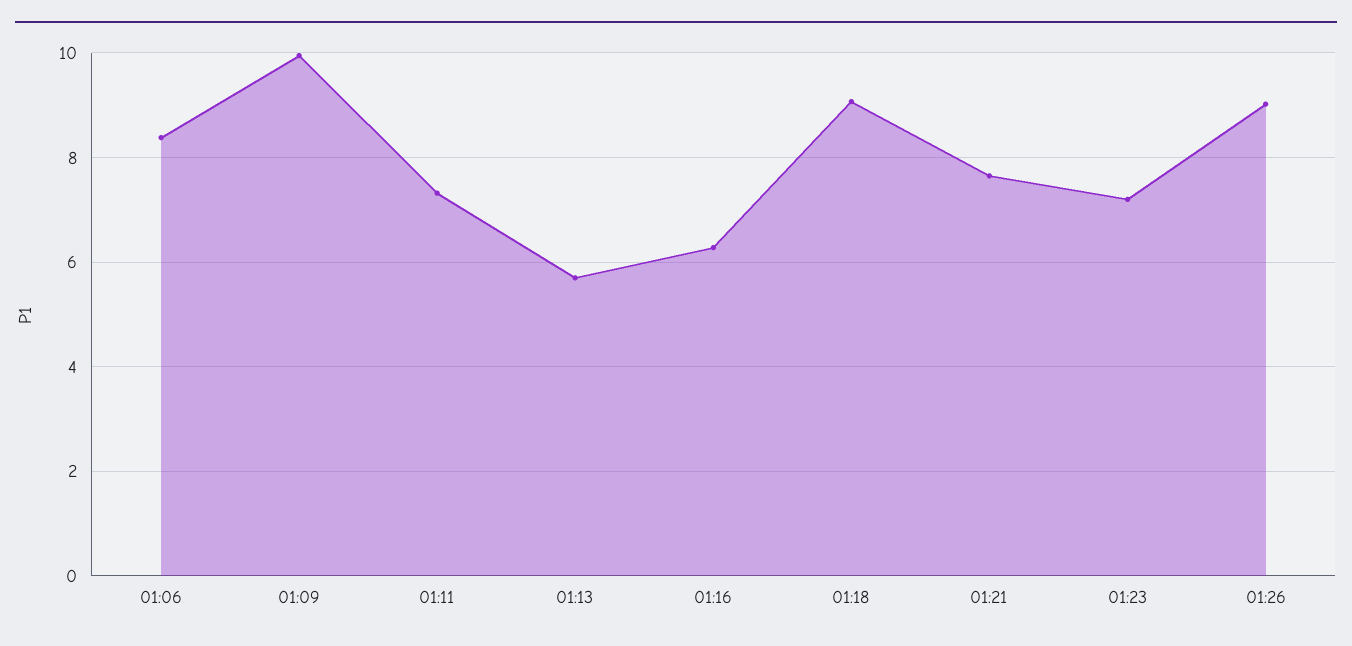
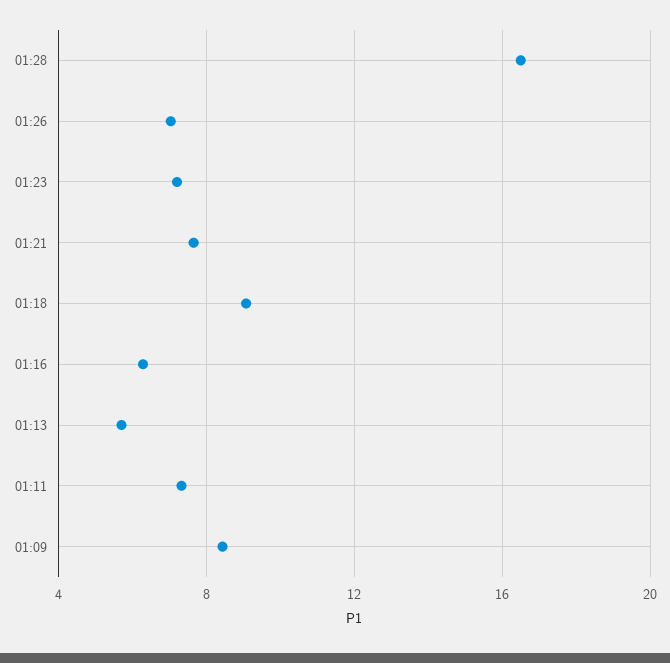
01:06: 8.4 -> none
01:09: 10 -> 8.5
01:26: 9 -> 7
01:28: none -> 16.5

